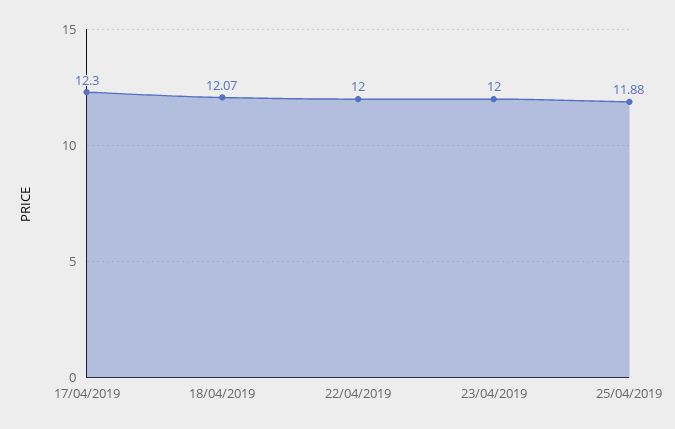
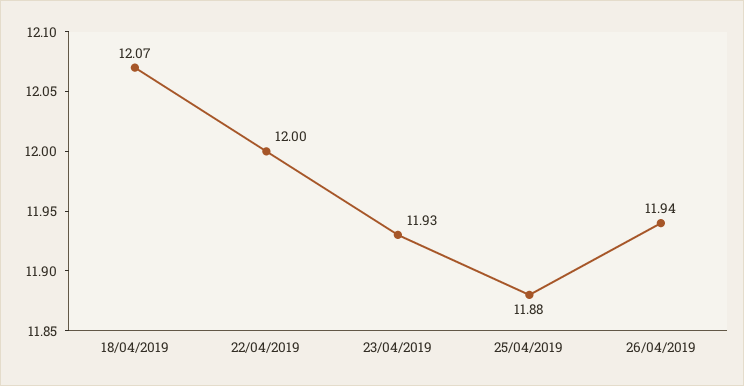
17/04/2019: 12.3 -> none
23/04/2019: 12 -> 11.93
26/04/2019: none -> 11.94

